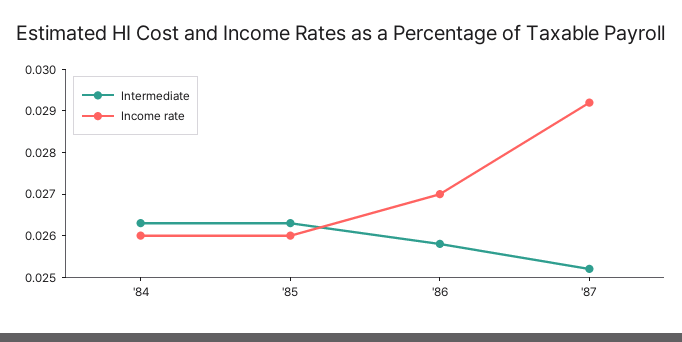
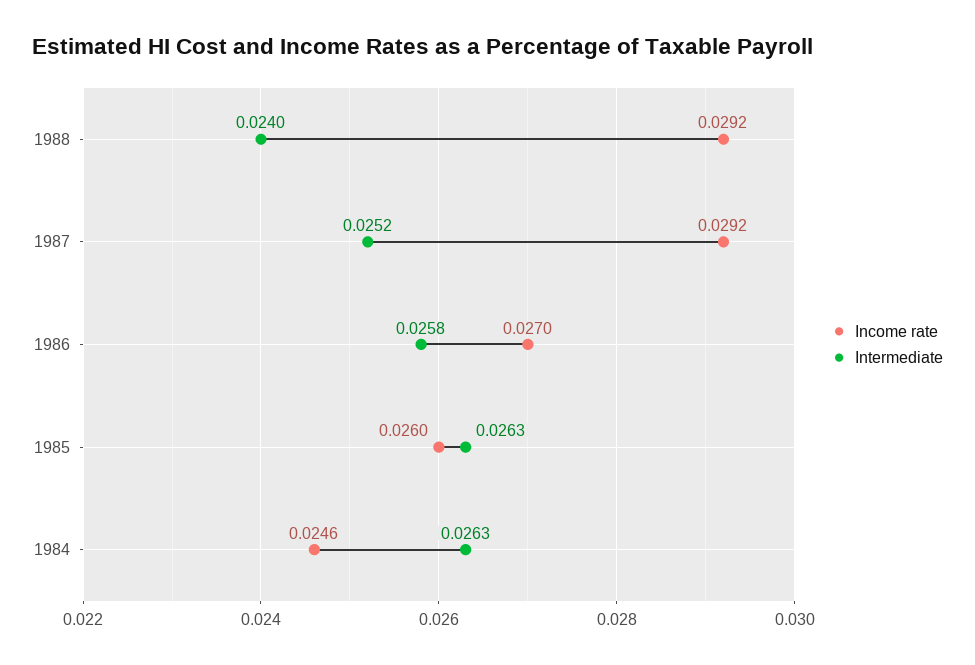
Income rate, '84: 0.026 -> 0.0246
Income rate, 1988: none -> 0.0292
Intermediate, 1988: none -> 0.024

